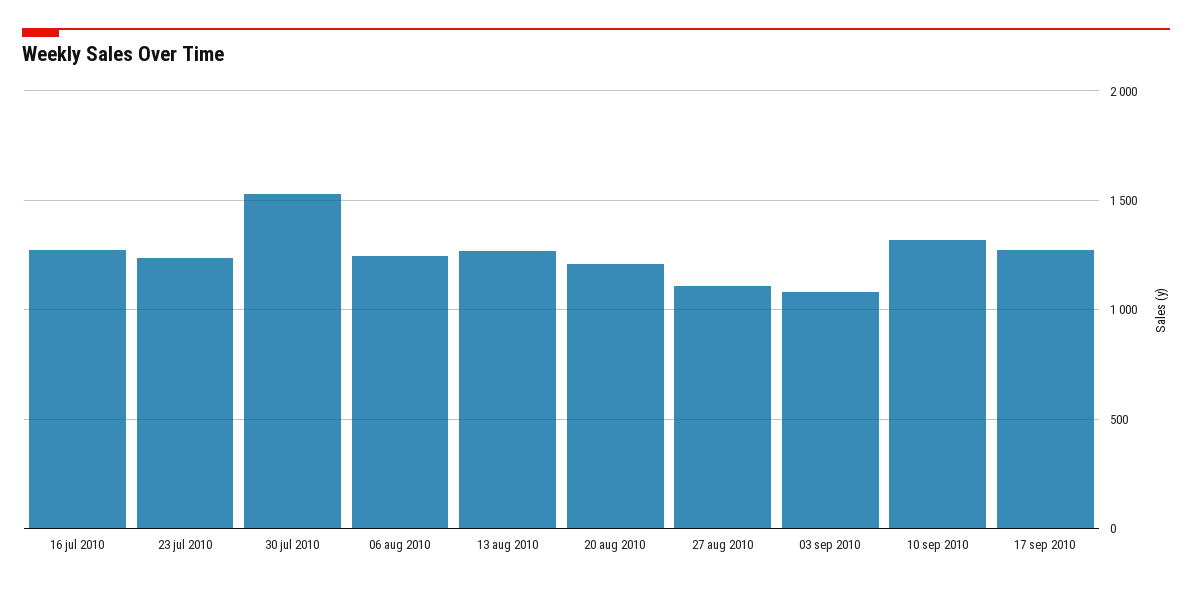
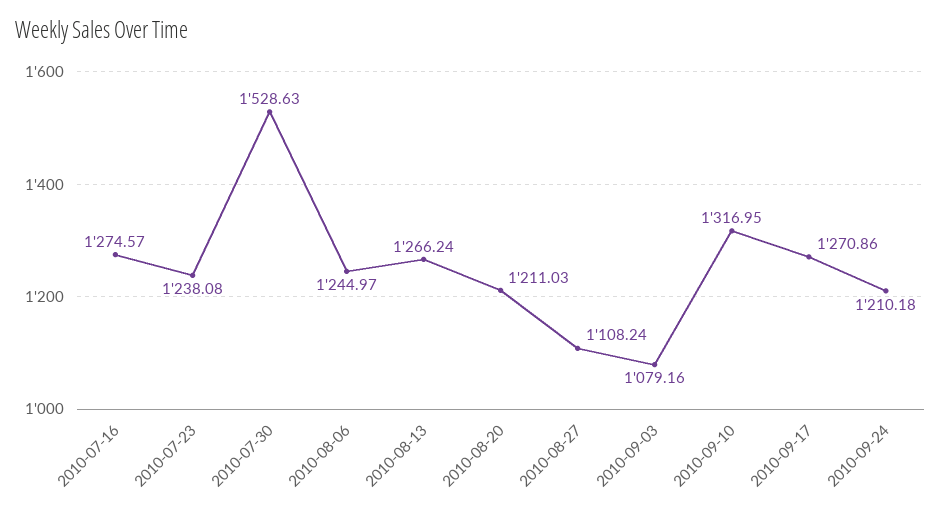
2010-09-24: none -> 1210.18

